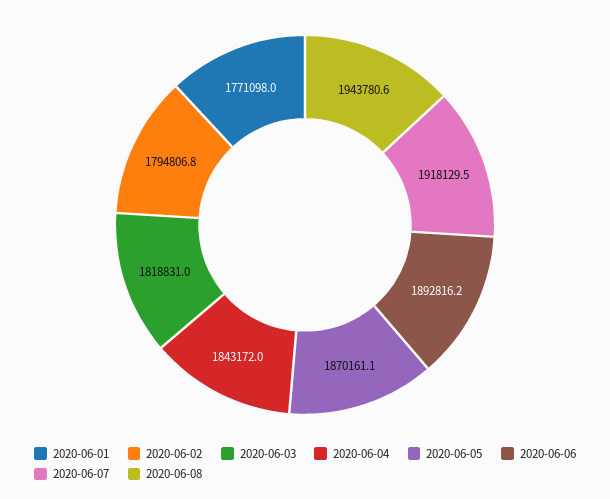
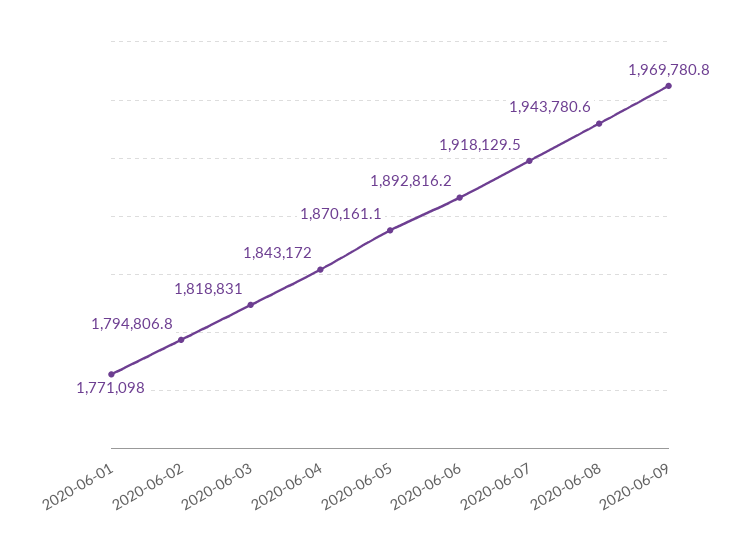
2020-06-09: none -> 1969780.8

